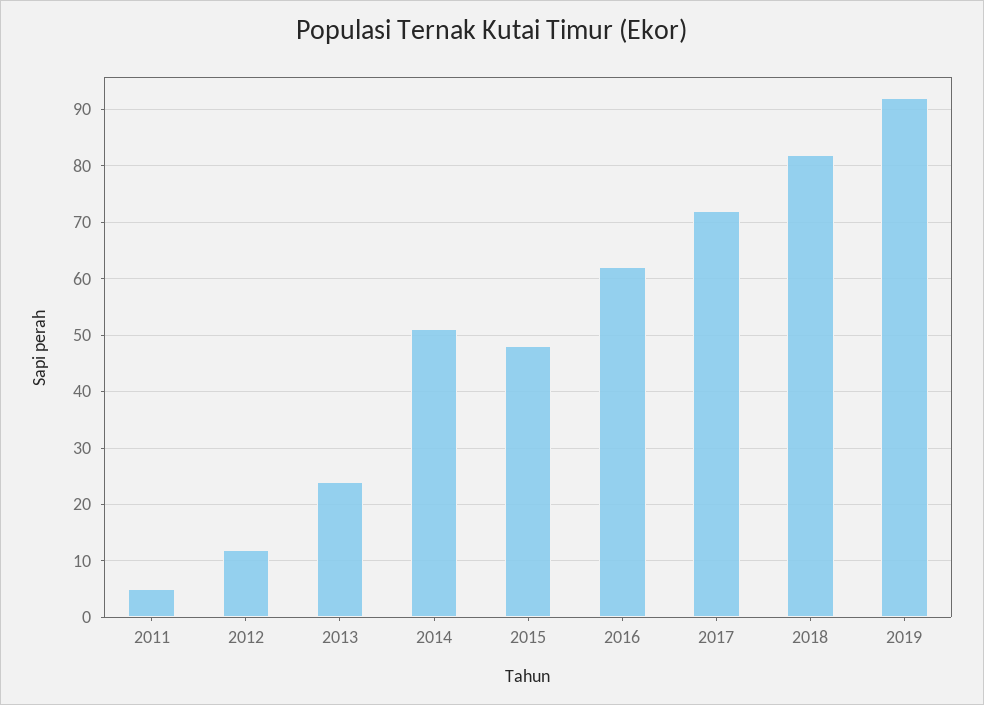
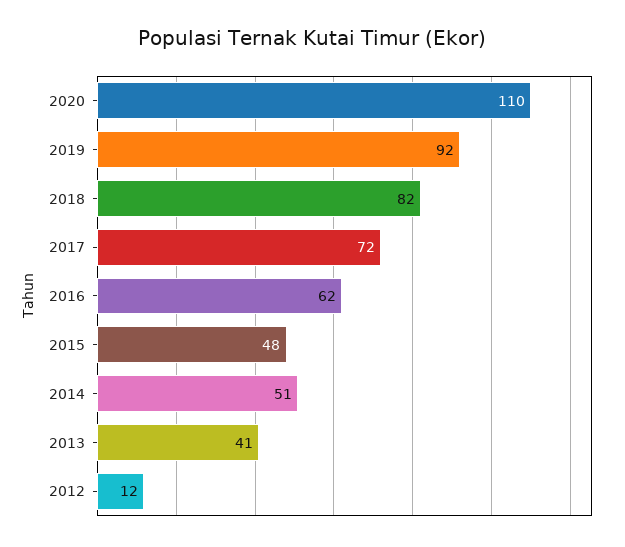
2011: 5 -> none
2013: 25 -> 41
2020: none -> 110

